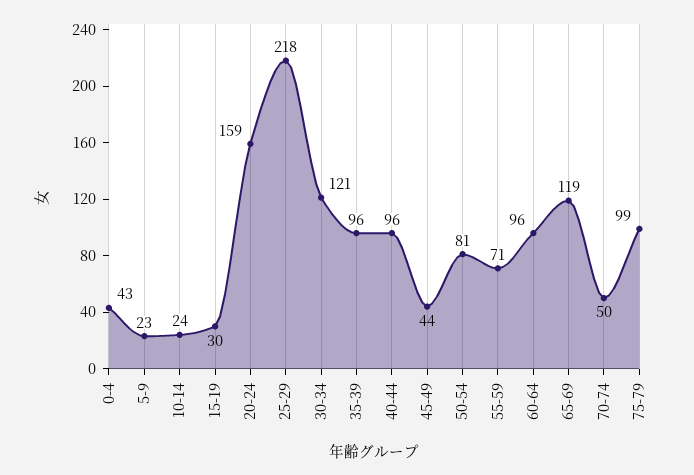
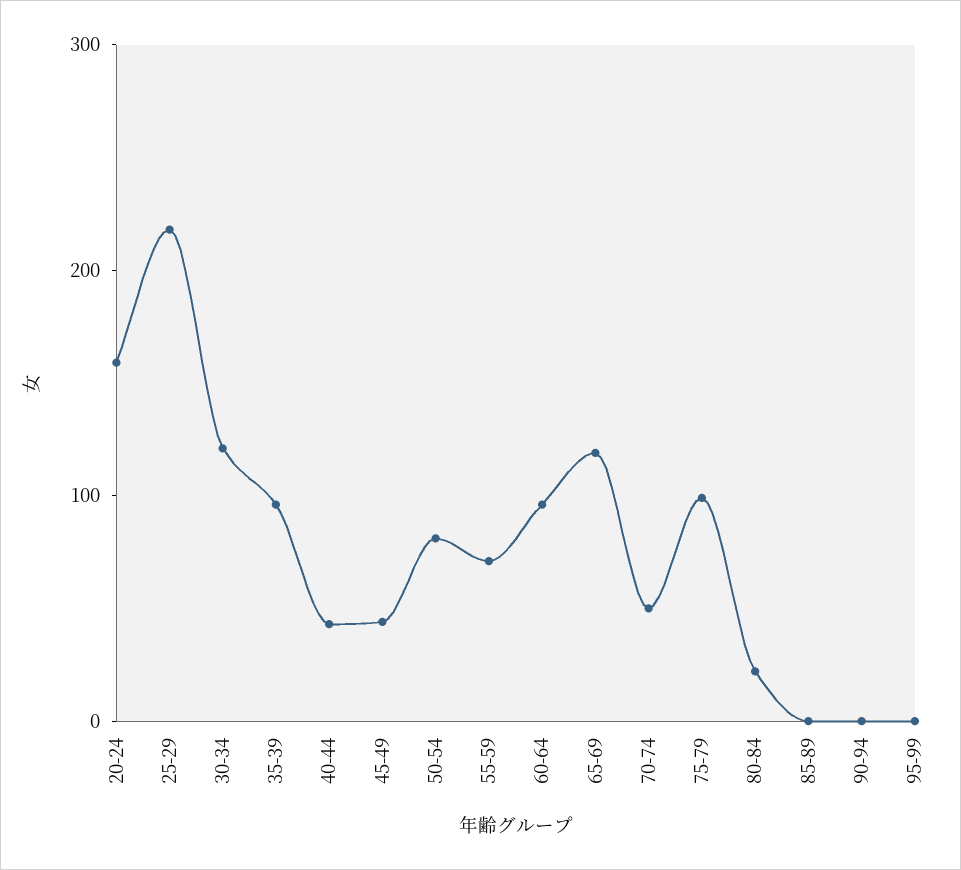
0-4: 43 -> none
5-9: 23 -> none
10-14: 24 -> none
15-19: 30 -> none
40-44: 96 -> 40
80-84: none -> 20
85-89: none -> 0
90-94: none -> 0
95-99: none -> 0

